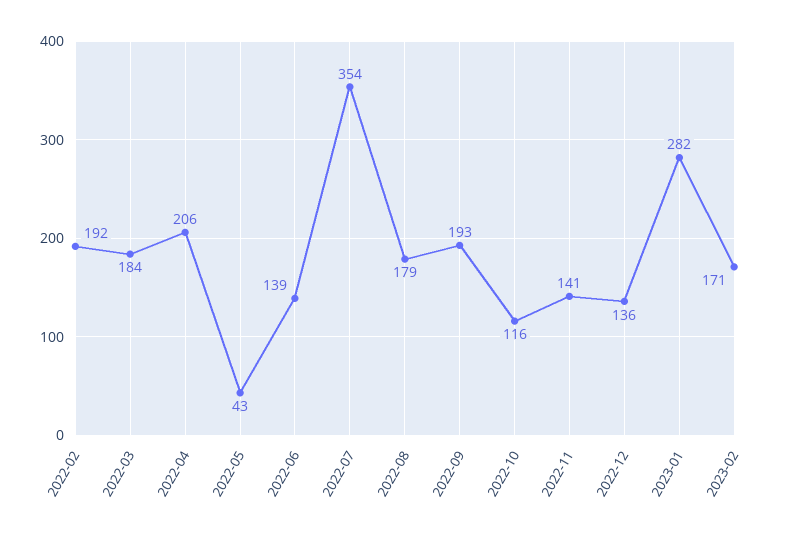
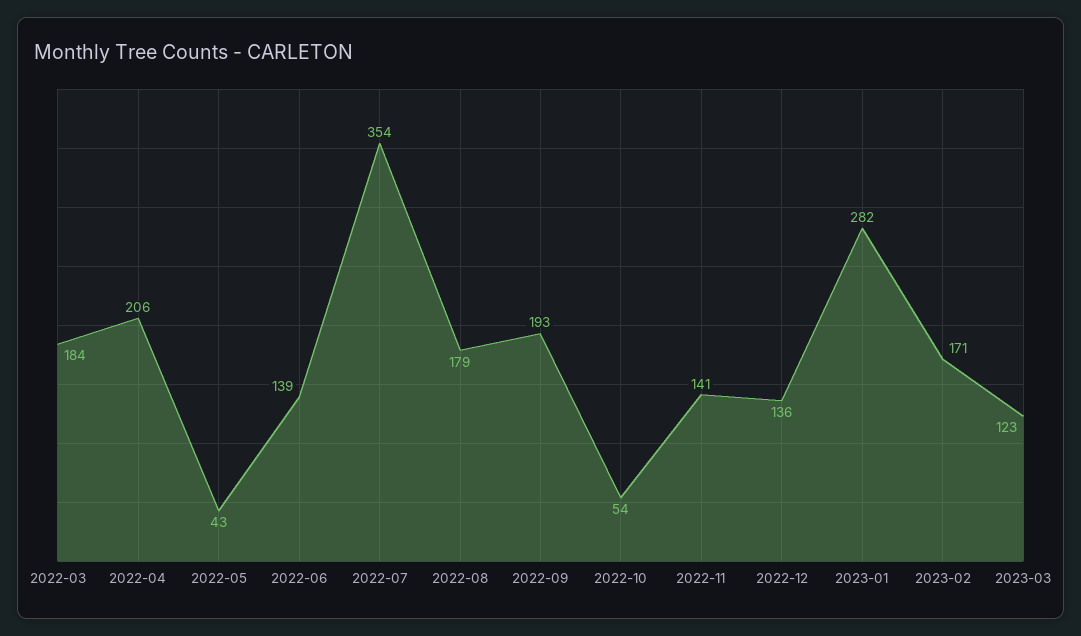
2022-02: 192 -> none
2022-10: 116 -> 54
2023-03: none -> 123

